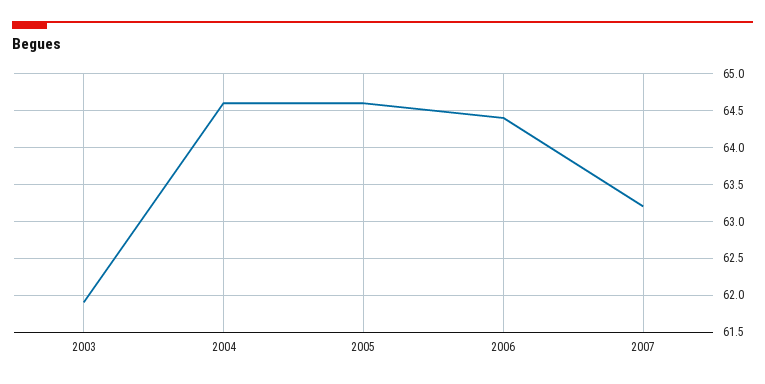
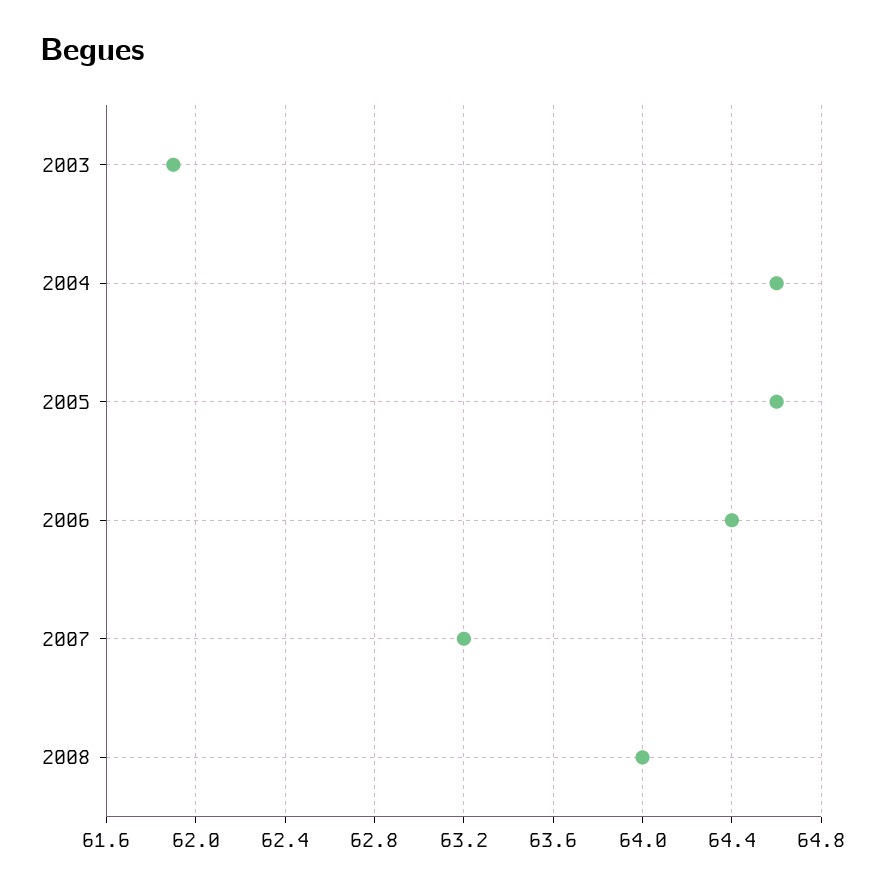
2008: none -> 64

